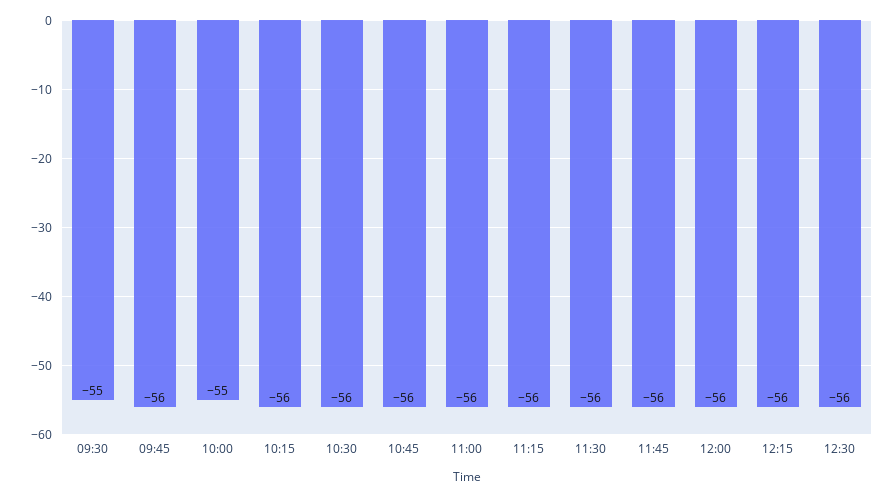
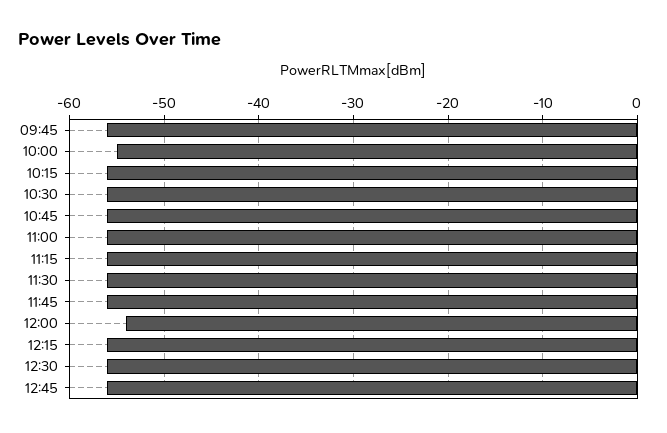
09:30: -55 -> none
12:00: -56 -> -54
12:45: none -> -56

